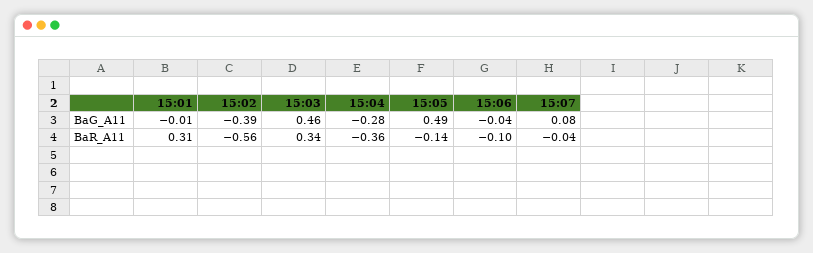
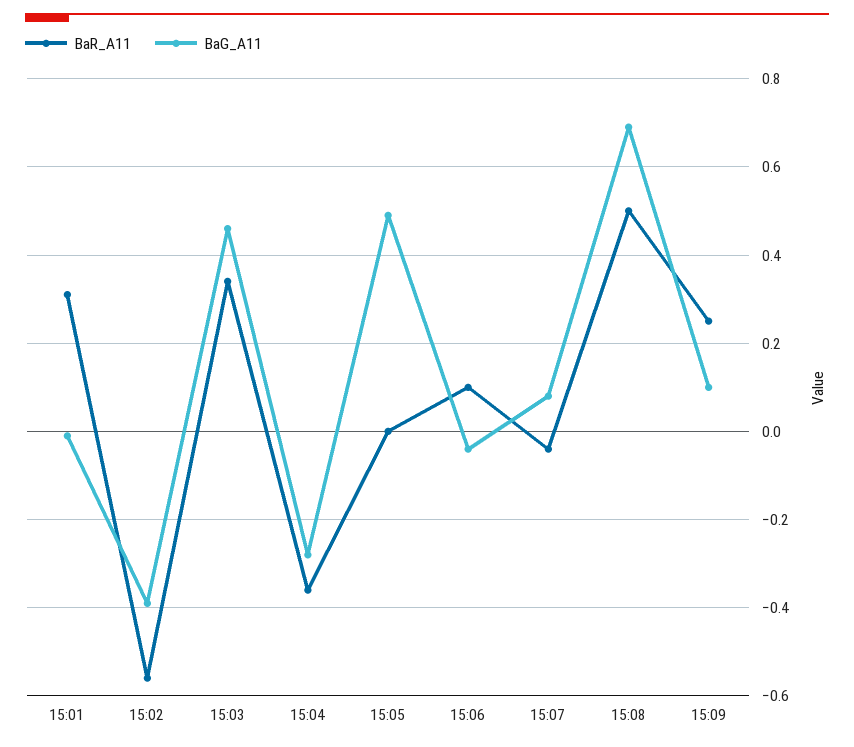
BaR_A11, 15:05: -0.14 -> 0
BaR_A11, 15:06: -0.1 -> 0.1
BaR_A11, 15:08: none -> 0.5
BaG_A11, 15:08: none -> 0.7
BaR_A11, 15:09: none -> 0.25
BaG_A11, 15:09: none -> 0.1

